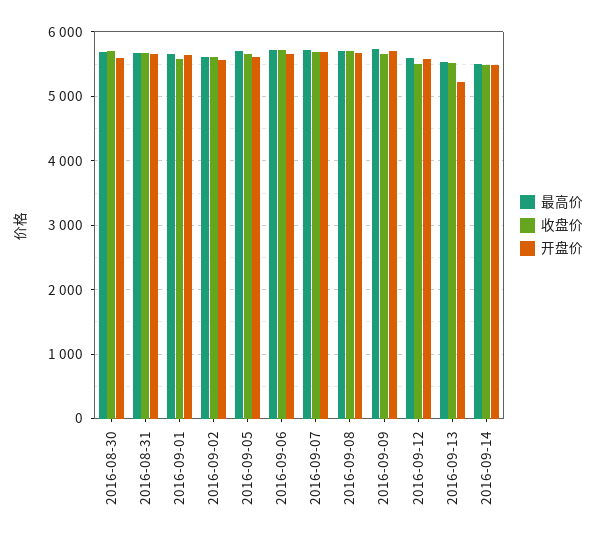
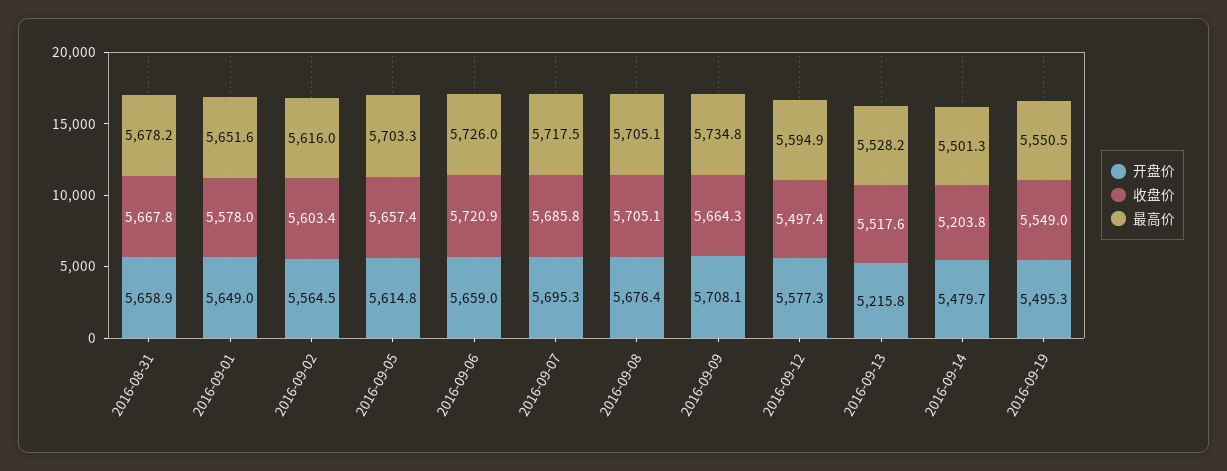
最高价, 2016-08-30: 5700 -> none
收盘价, 2016-08-30: 5700 -> none
开盘价, 2016-08-30: 5600 -> none
收盘价, 2016-09-14: 5500 -> 5203.8
开盘价, 2016-09-19: none -> 5495.3
收盘价, 2016-09-19: none -> 5549
最高价, 2016-09-19: none -> 5550.5

